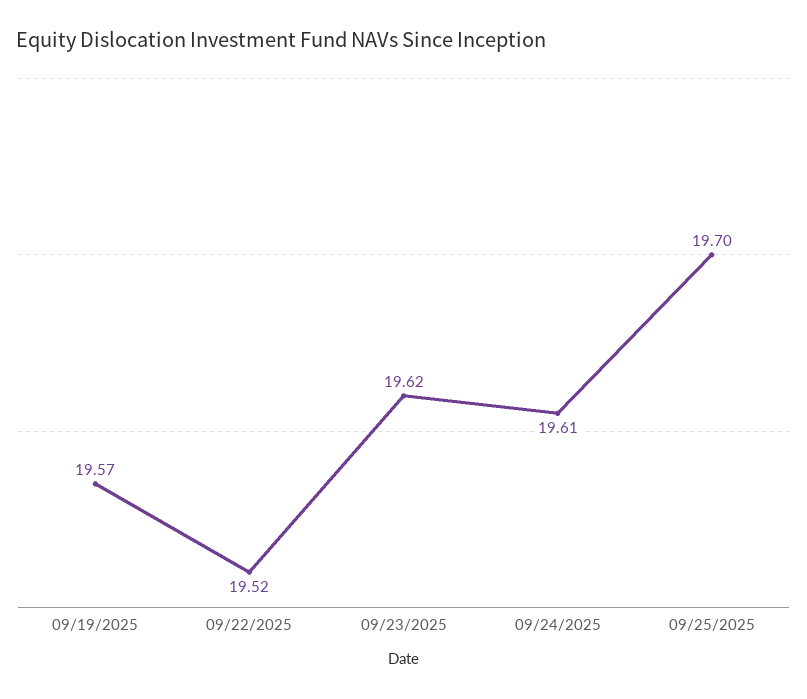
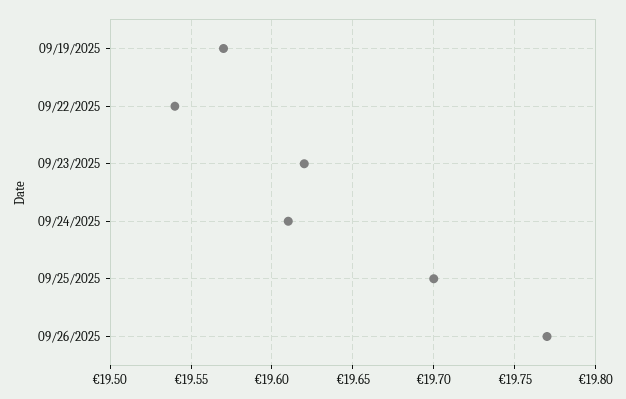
09/22/2025: 19.52 -> 19.54
09/26/2025: none -> 19.77

